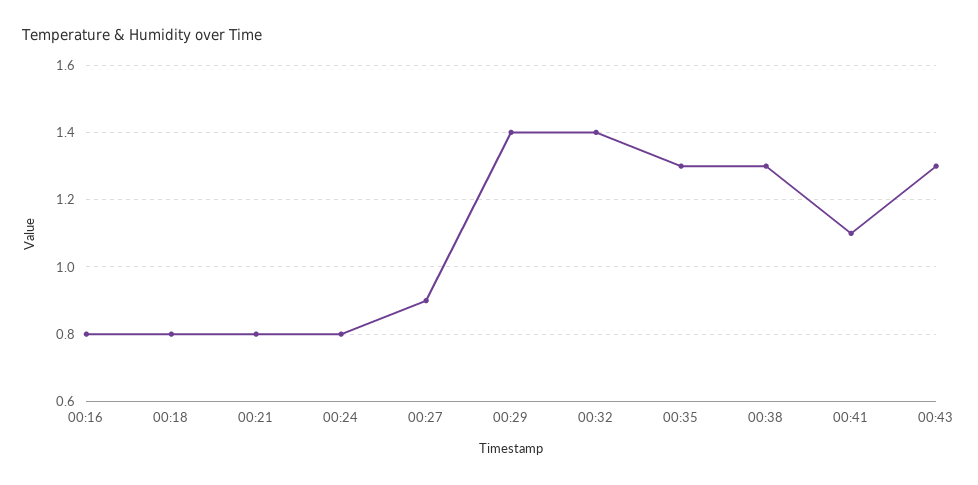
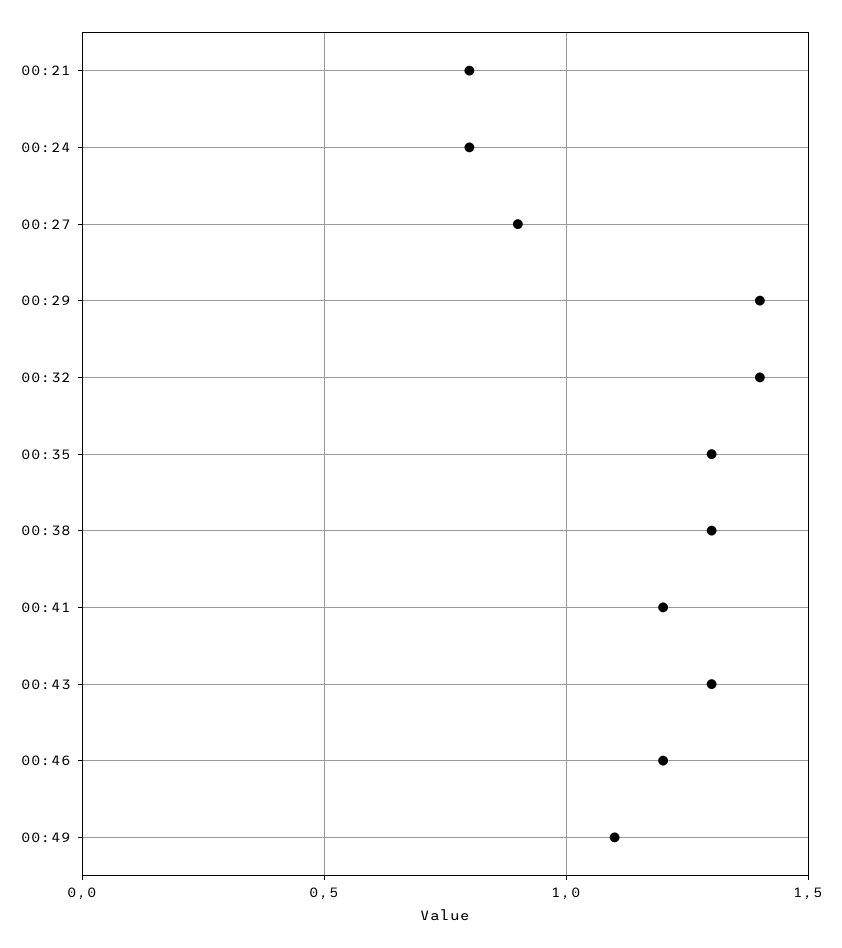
00:16: 0.8 -> none
00:18: 0.8 -> none
00:41: 1.1 -> 1.2
00:46: none -> 1.2
00:49: none -> 1.1

